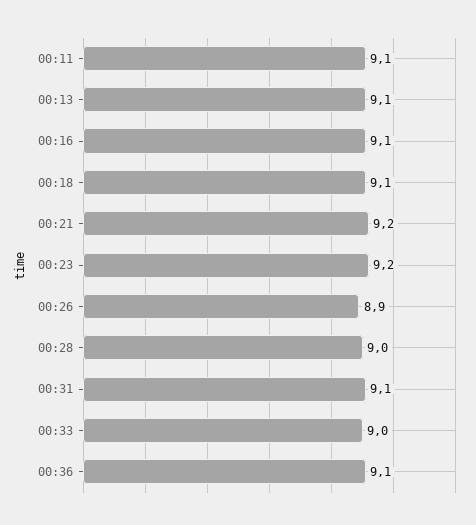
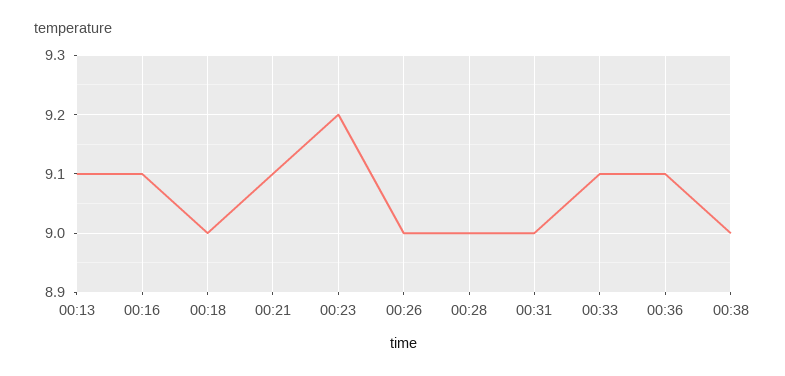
00:11: 9.1 -> none
00:18: 9.1 -> 9
00:21: 9.2 -> 9.1
00:26: 8.9 -> 9
00:31: 9.1 -> 9
00:33: 9 -> 9.1
00:38: none -> 9

